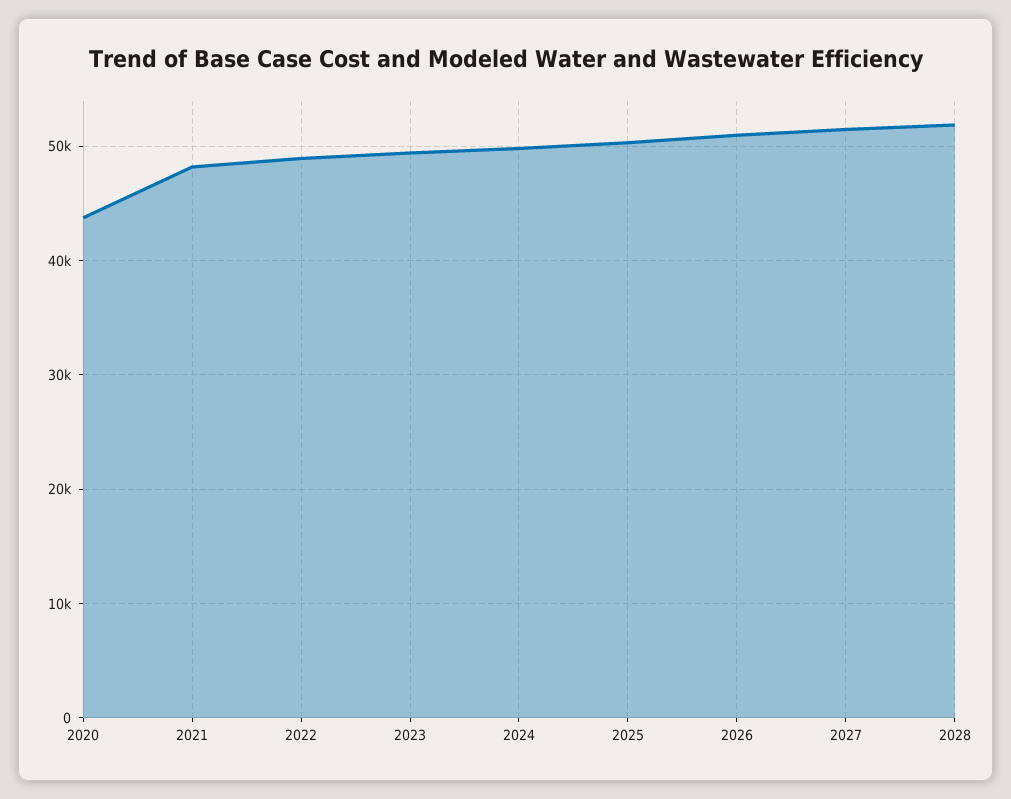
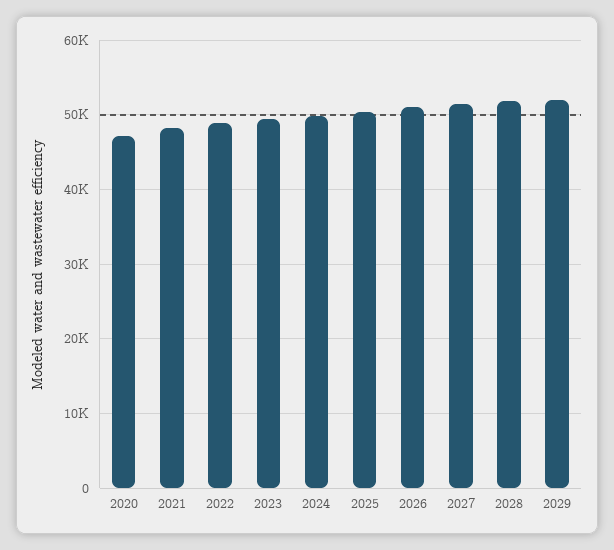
2020: 44000 -> 47000
2029: none -> 52000

